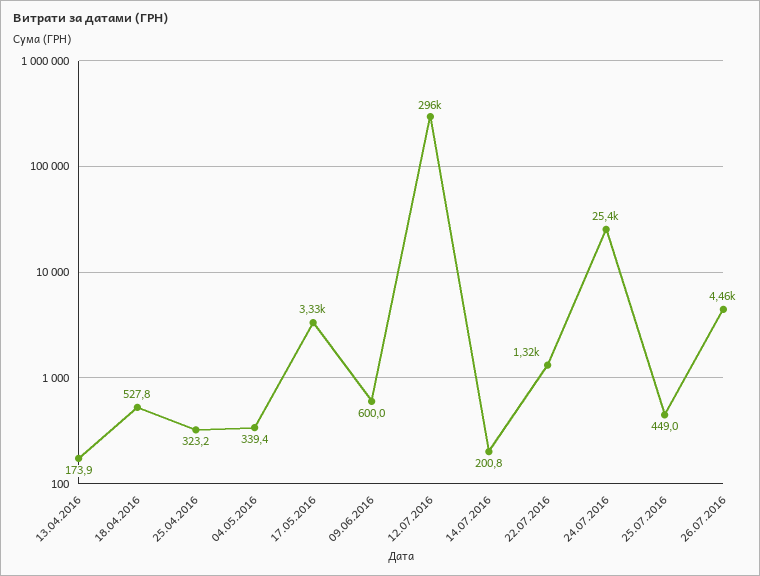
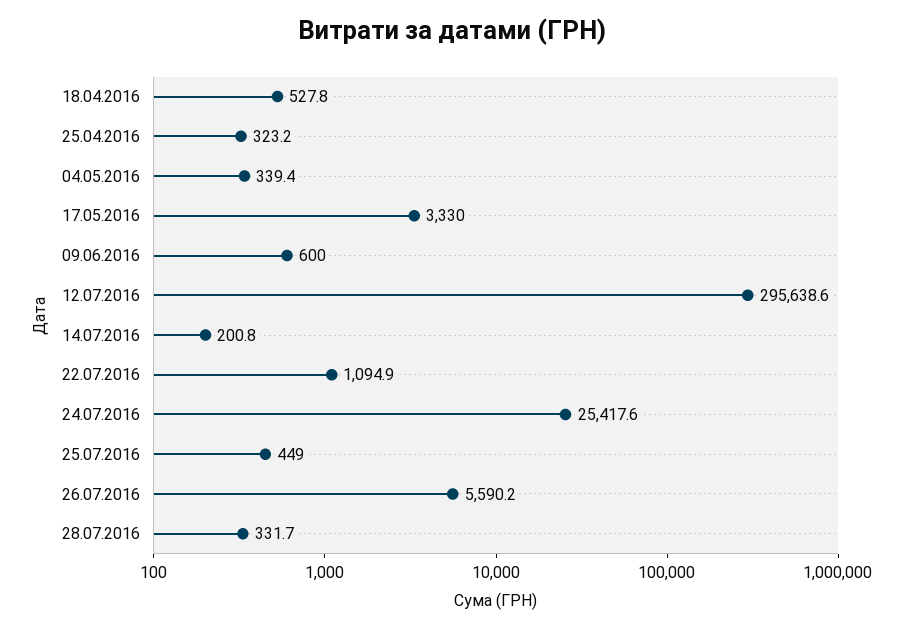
13.04.2016: 173.9 -> none
22.07.2016: 1320 -> 1094.9
26.07.2016: 4460 -> 5590.2
28.07.2016: none -> 331.7

